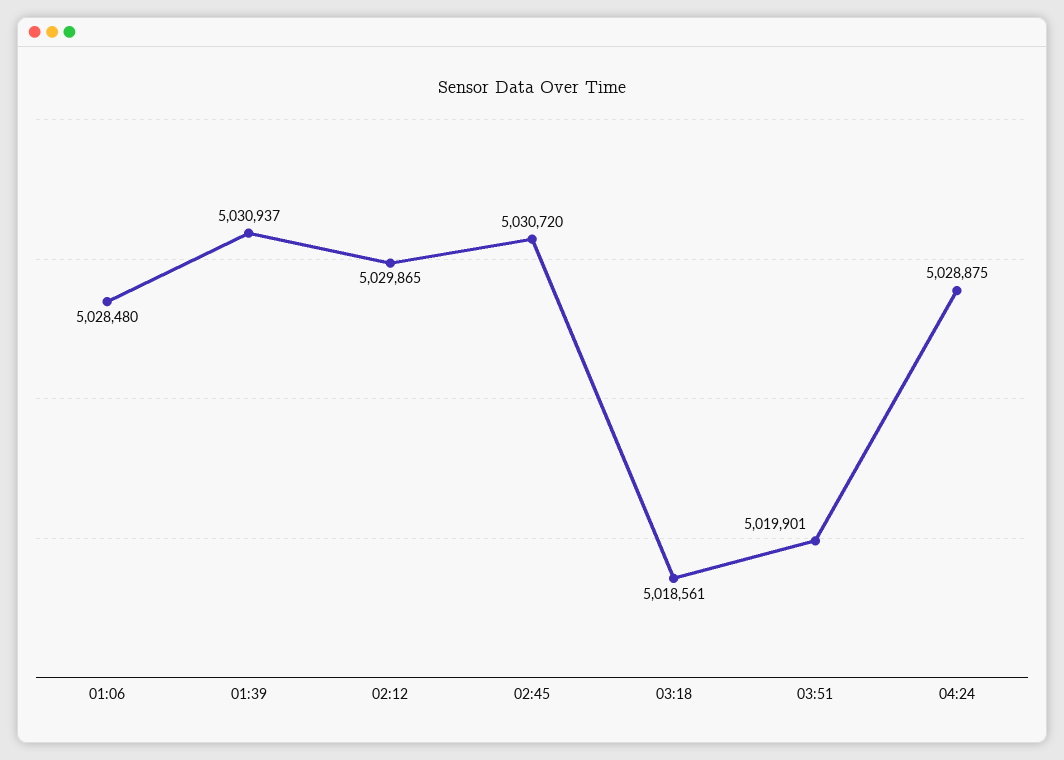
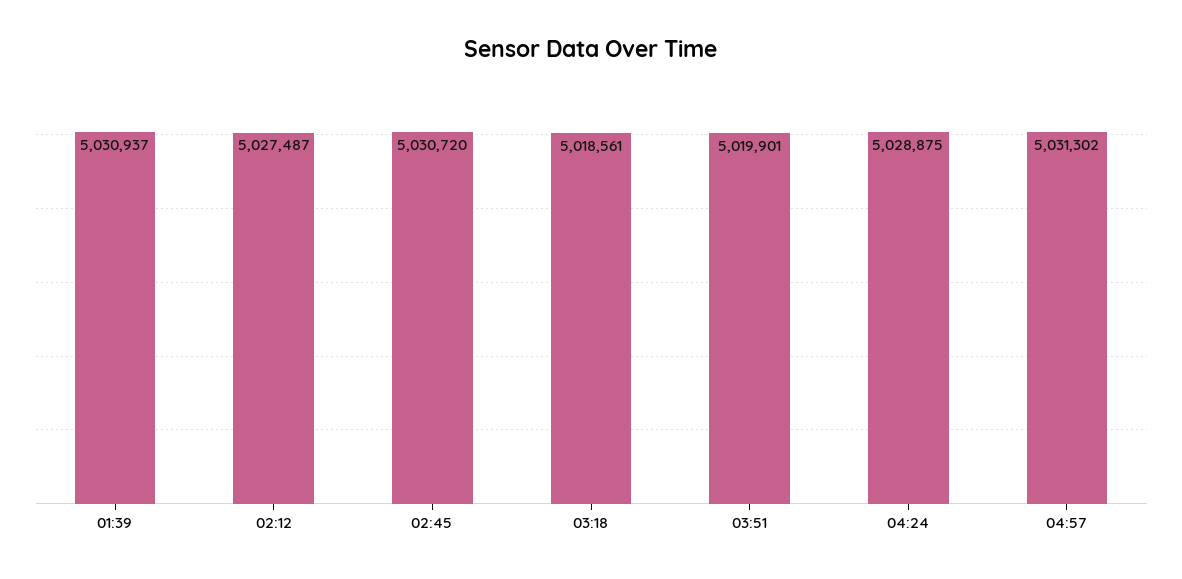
01:06: 5028480 -> none
02:12: 5029865 -> 5027487
04:57: none -> 5031302

